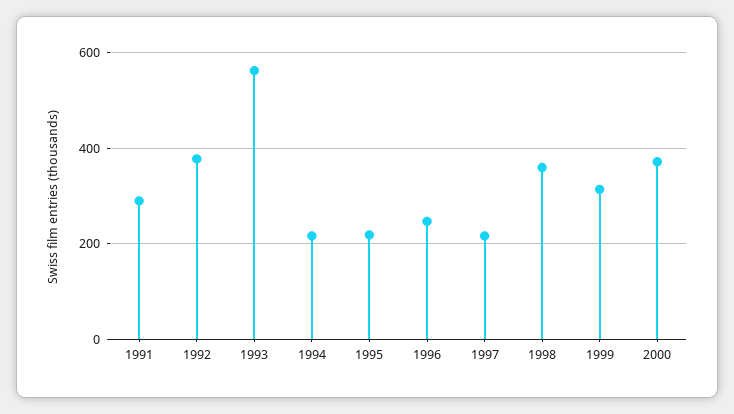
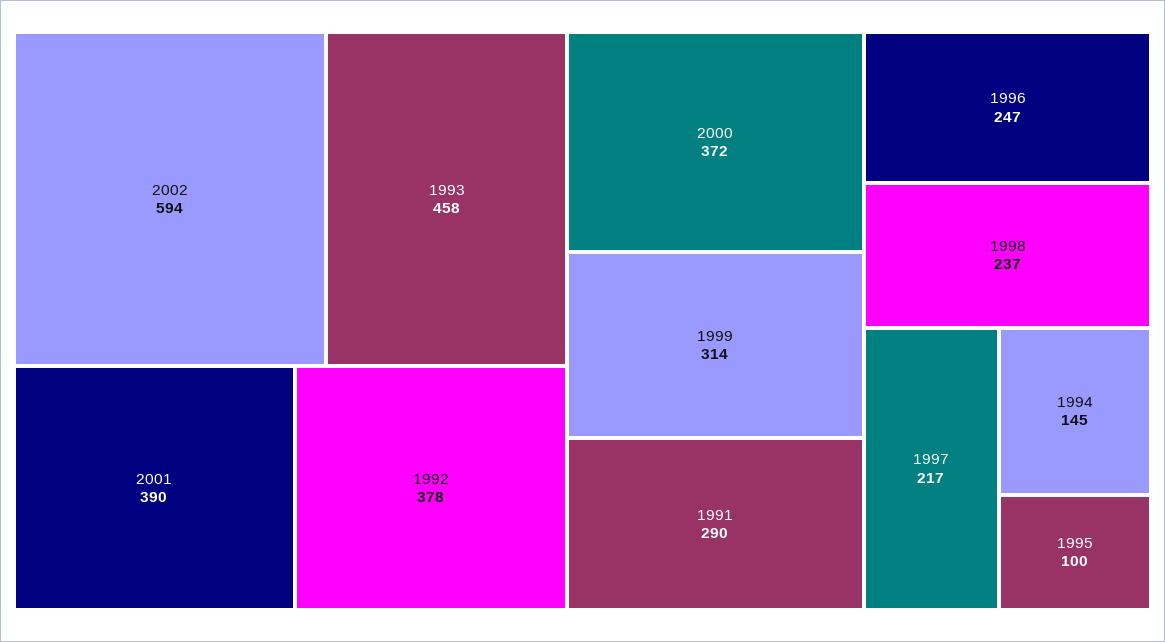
1993: 560 -> 458
1994: 220 -> 145
1995: 220 -> 100
1998: 360 -> 237
2002: none -> 594
2001: none -> 390

